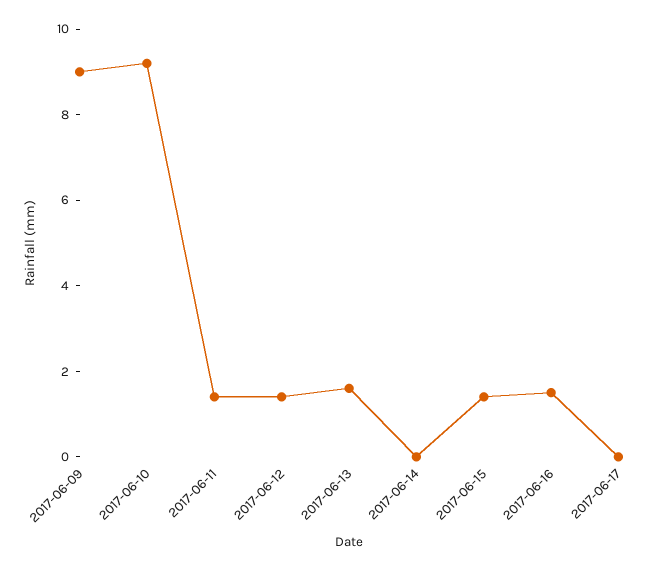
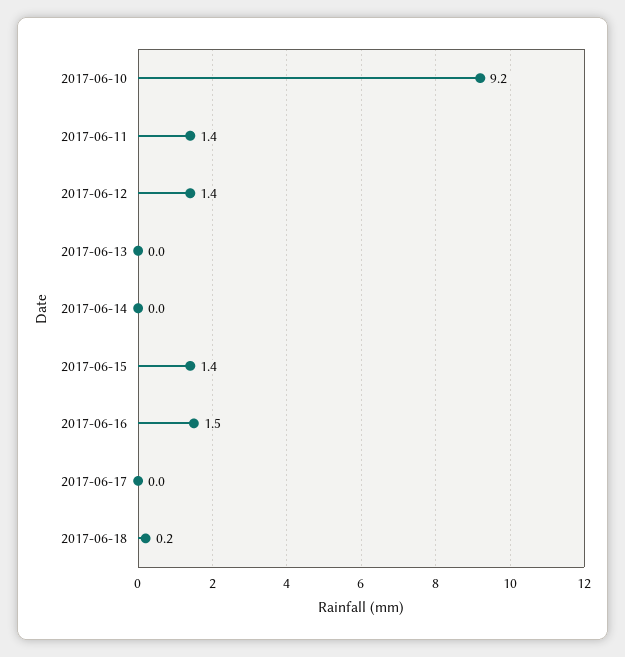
2017-06-09: 9 -> none
2017-06-13: 1.5 -> 0
2017-06-18: none -> 0.2

